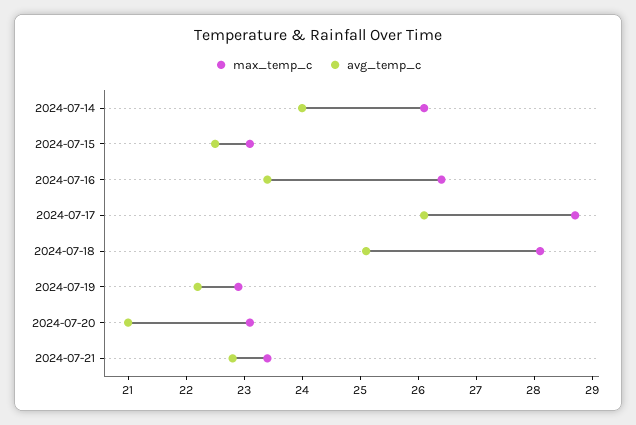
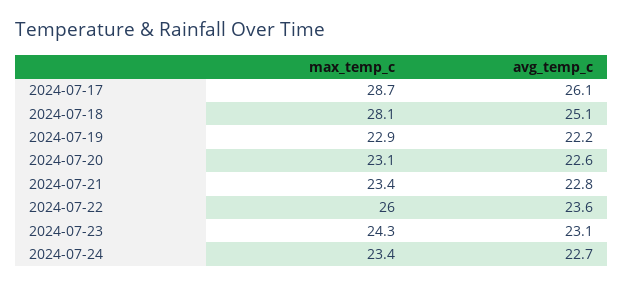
max_temp_c, 2024-07-14: 26 -> none
avg_temp_c, 2024-07-14: 24 -> none
max_temp_c, 2024-07-15: 23 -> none
avg_temp_c, 2024-07-15: 22.5 -> none
max_temp_c, 2024-07-16: 26.5 -> none
avg_temp_c, 2024-07-16: 23.5 -> none
avg_temp_c, 2024-07-20: 21 -> 22.6
max_temp_c, 2024-07-22: none -> 26
avg_temp_c, 2024-07-22: none -> 23.6
max_temp_c, 2024-07-23: none -> 24.3
avg_temp_c, 2024-07-23: none -> 23.1
max_temp_c, 2024-07-24: none -> 23.4
avg_temp_c, 2024-07-24: none -> 22.7

